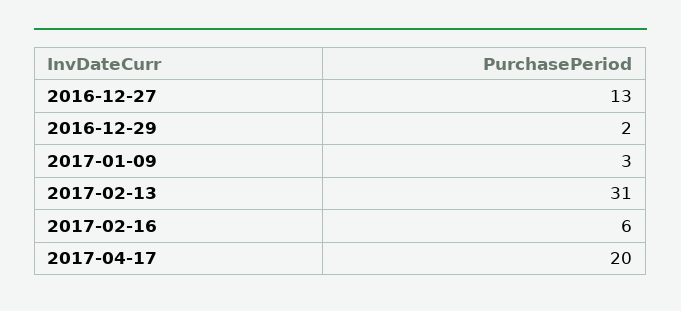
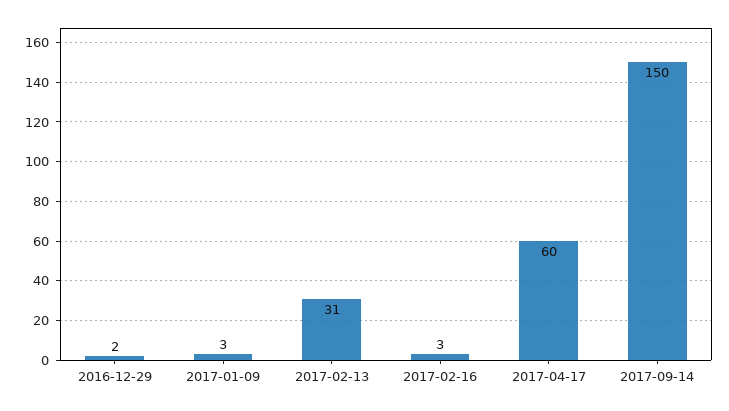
2016-12-27: 13 -> none
2017-02-16: 6 -> 3
2017-04-17: 20 -> 60
2017-09-14: none -> 150

